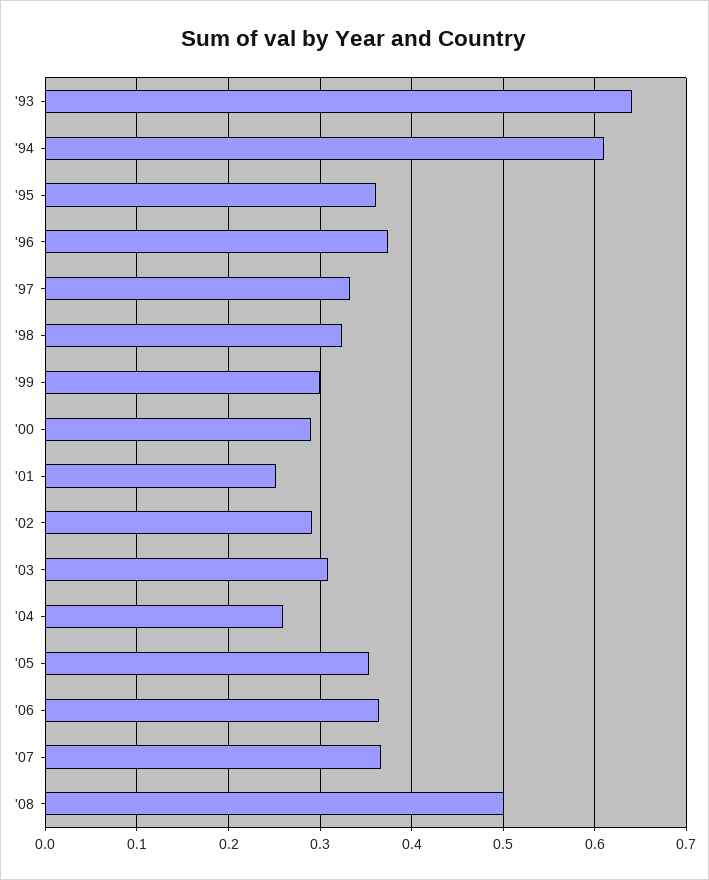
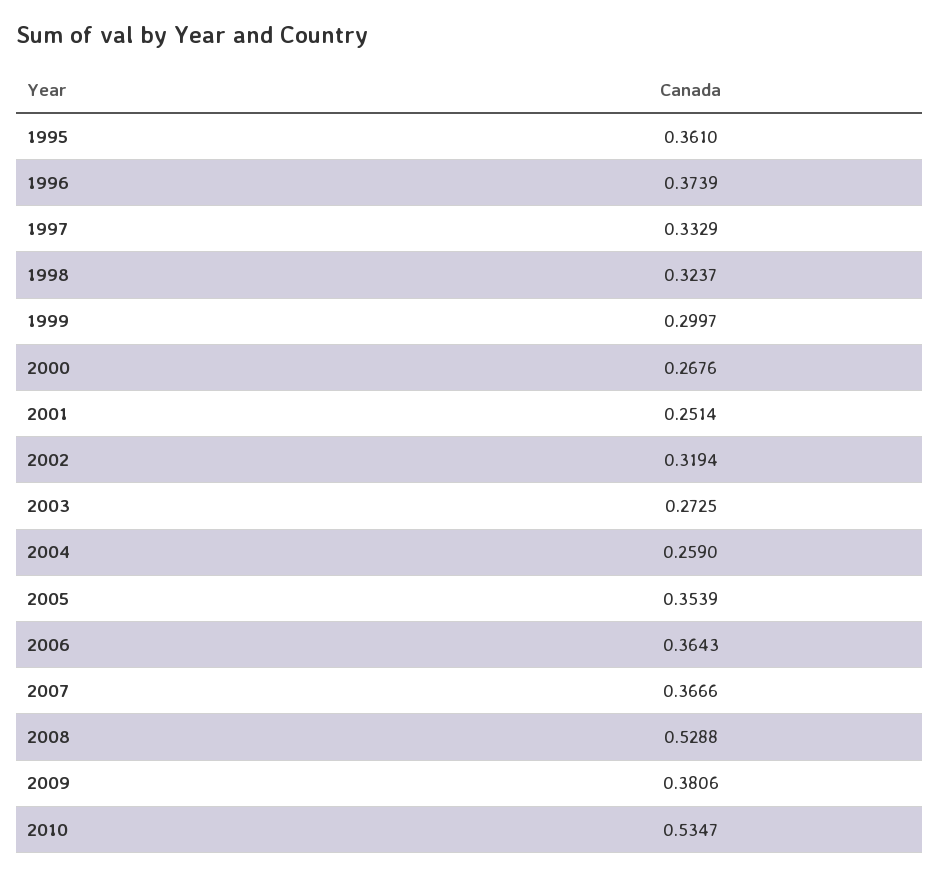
'93: 0.64 -> none
'94: 0.61 -> none
'00: 0.29 -> 0.2676
'02: 0.29 -> 0.3194
'03: 0.31 -> 0.2725
'08: 0.5 -> 0.5288
2009: none -> 0.3806
2010: none -> 0.5347

